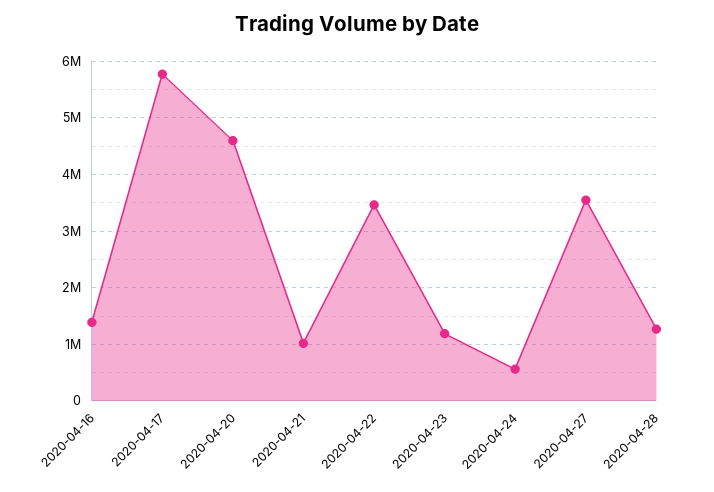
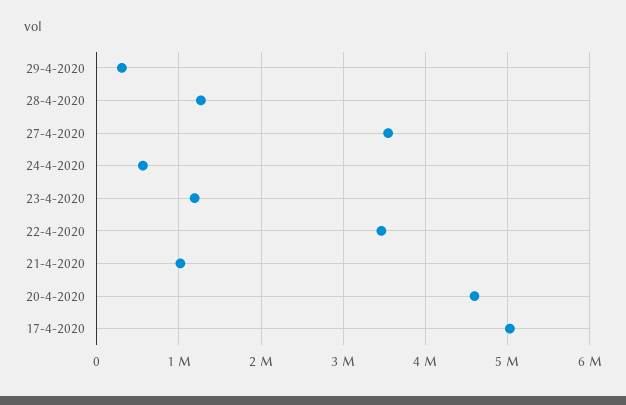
2020-04-16: 1400000 -> none
2020-04-17: 5800000 -> 5000000
29-4-2020: none -> 300000

